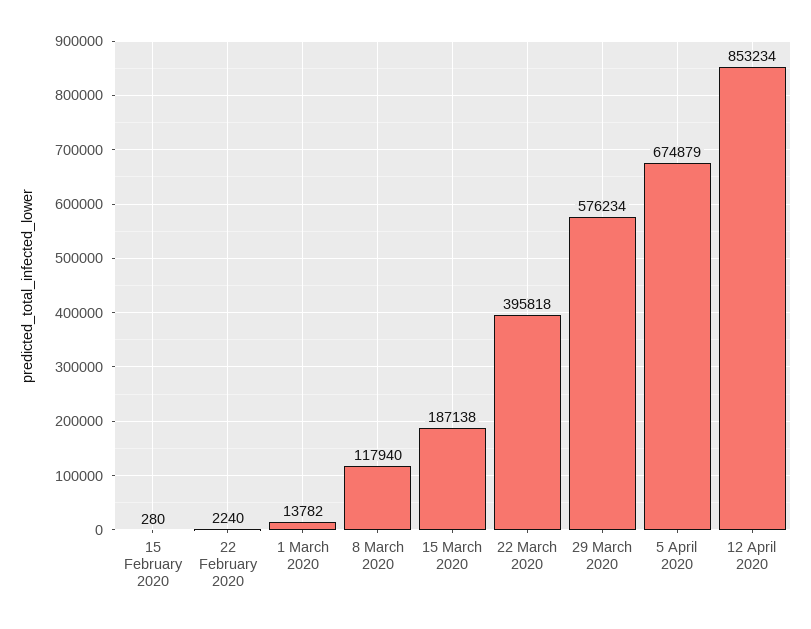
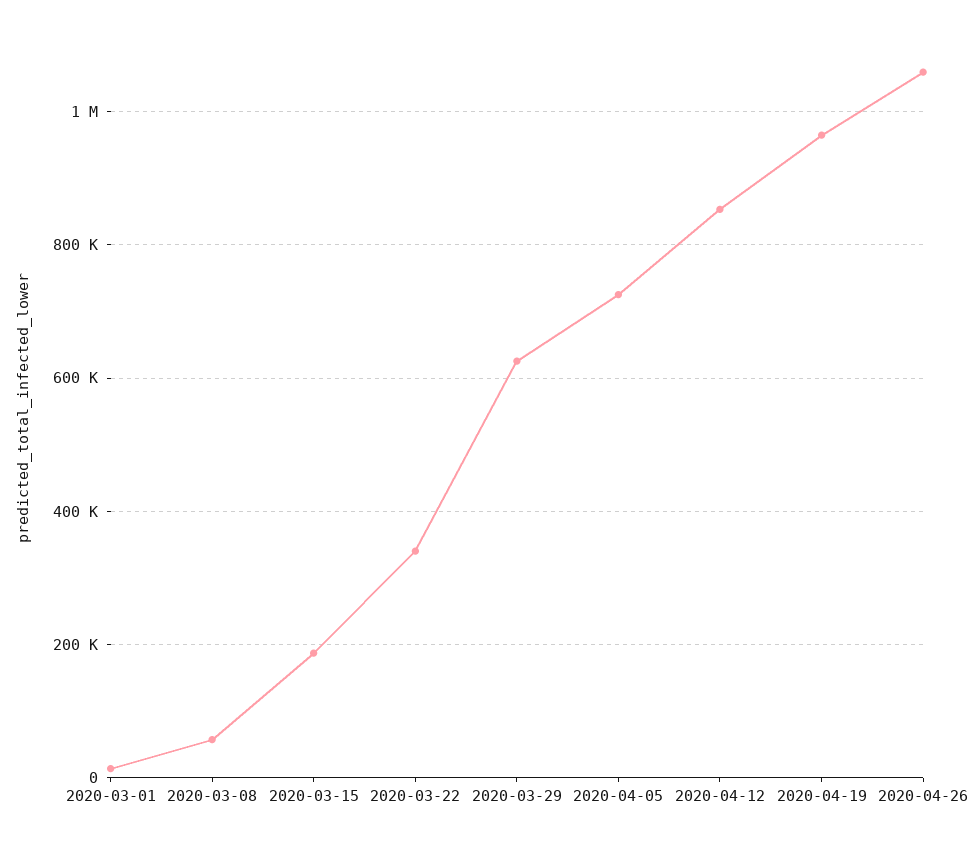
15 February 2020: 280 -> none
22 February 2020: 2240 -> none
8 March 2020: 117940 -> 60000
22 March 2020: 395818 -> 340000
29 March 2020: 576234 -> 620000
5 April 2020: 674879 -> 720000
2020-04-19: none -> 960000
2020-04-26: none -> 1060000

